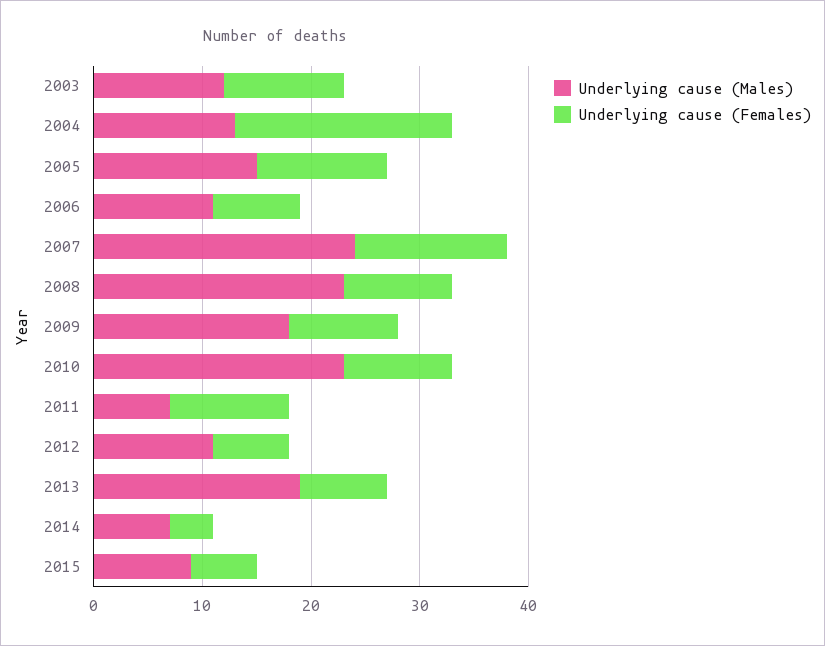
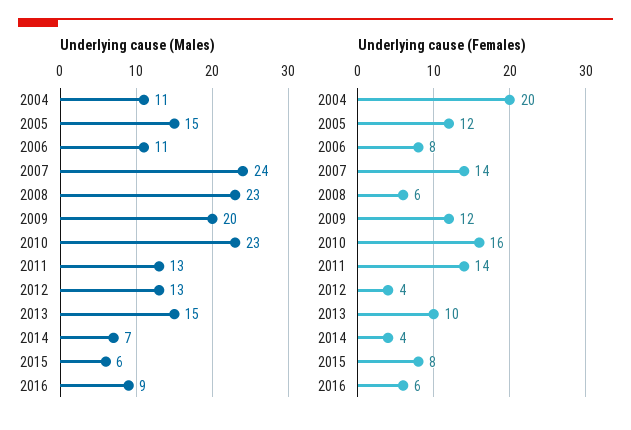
Underlying cause (Males), 2003: 12 -> none
Underlying cause (Females), 2003: 11 -> none
Underlying cause (Males), 2004: 13 -> 11
Underlying cause (Females), 2008: 10 -> 6
Underlying cause (Males), 2009: 18 -> 20
Underlying cause (Females), 2009: 10 -> 12
Underlying cause (Females), 2010: 10 -> 16
Underlying cause (Males), 2011: 7 -> 13
Underlying cause (Females), 2011: 11 -> 14
Underlying cause (Males), 2012: 11 -> 13
Underlying cause (Females), 2012: 7 -> 4
Underlying cause (Males), 2013: 19 -> 15
Underlying cause (Females), 2013: 8 -> 10
Underlying cause (Males), 2015: 9 -> 6
Underlying cause (Females), 2015: 6 -> 8
Underlying cause (Males), 2016: none -> 9
Underlying cause (Females), 2016: none -> 6

